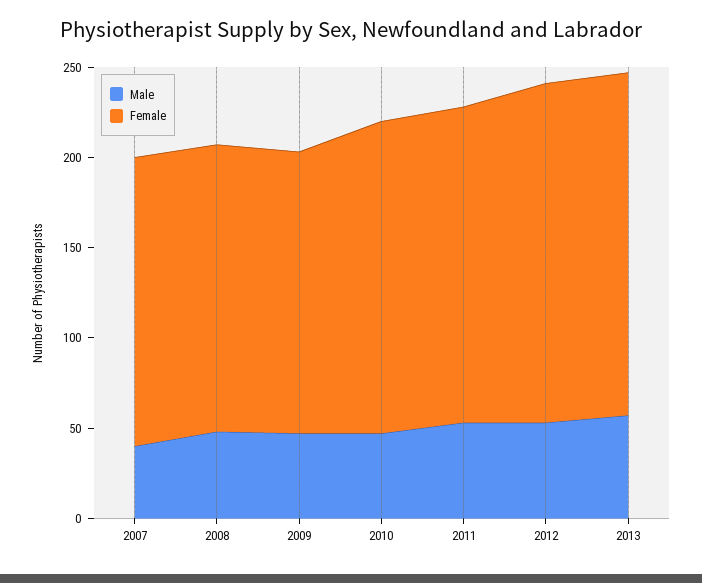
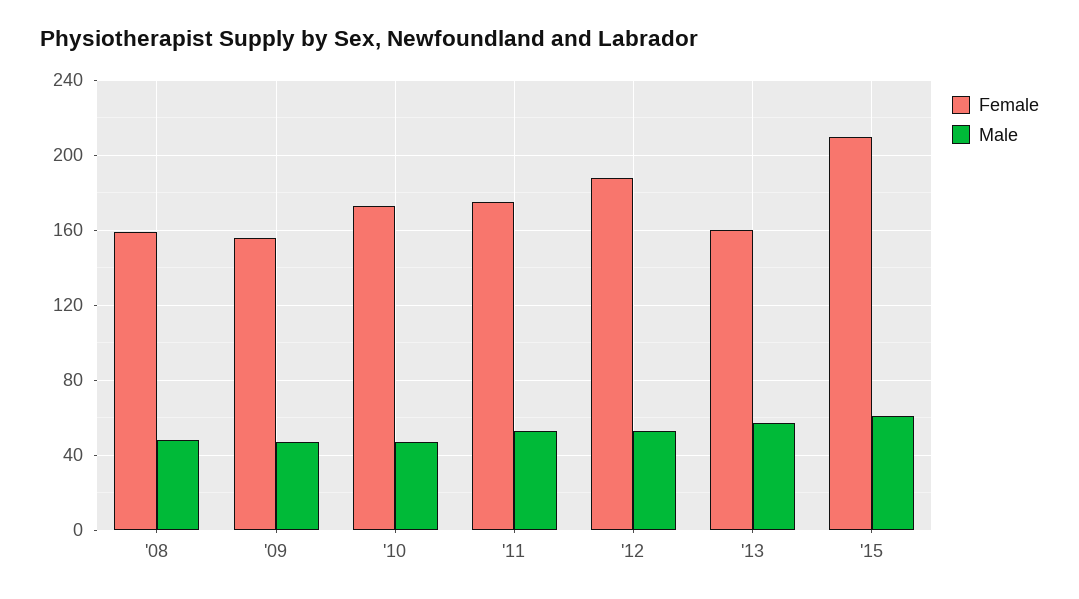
Male, 2007: 40 -> none
Female, 2007: 160 -> none
Female, 2013: 190 -> 160
Female, '15: none -> 210
Male, '15: none -> 60

